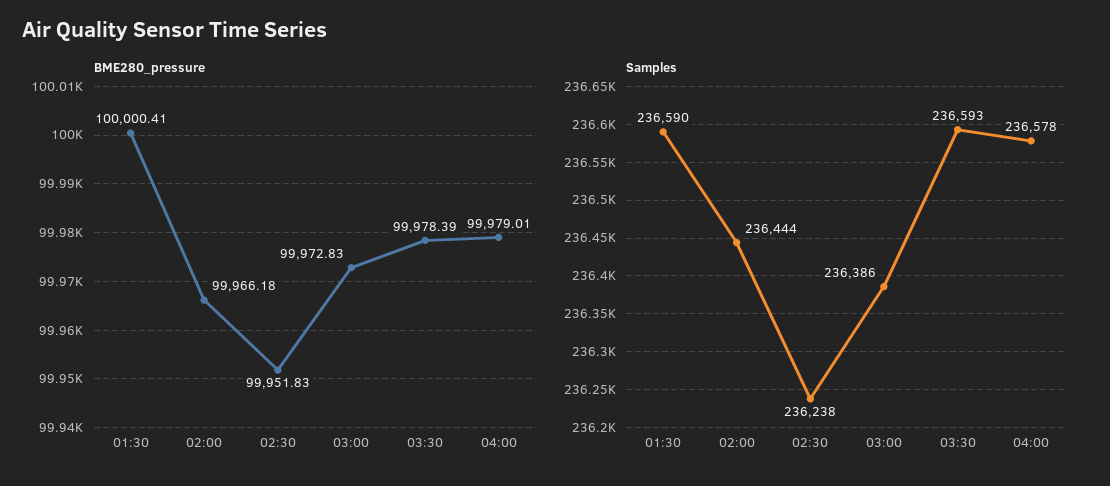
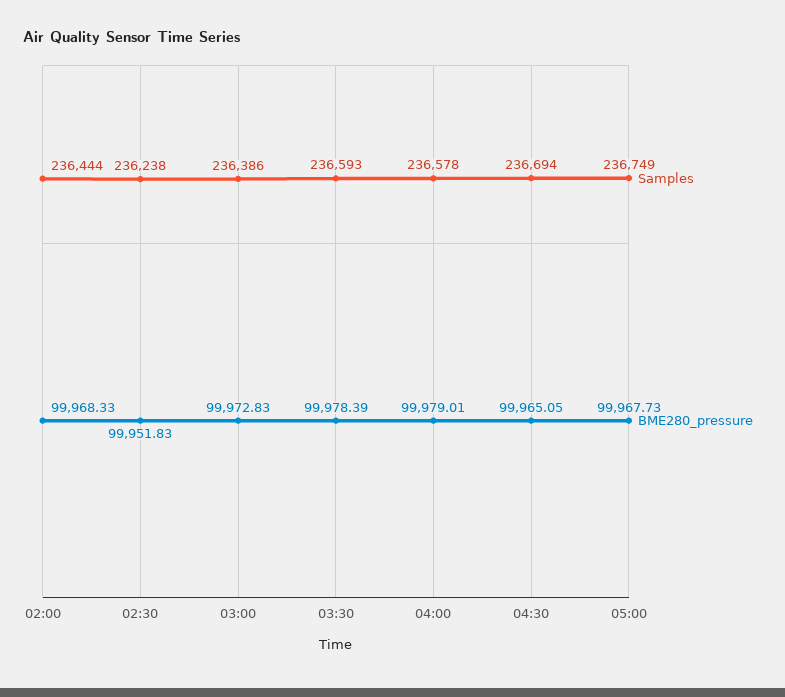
BME280_pressure, 01:30: 100000.41 -> none
BME280_pressure, 02:00: 99966.18 -> 99968.33
Samples, 01:30: 236590 -> none
Samples, 04:30: none -> 236694
BME280_pressure, 04:30: none -> 99965.05
Samples, 05:00: none -> 236749
BME280_pressure, 05:00: none -> 99967.73

